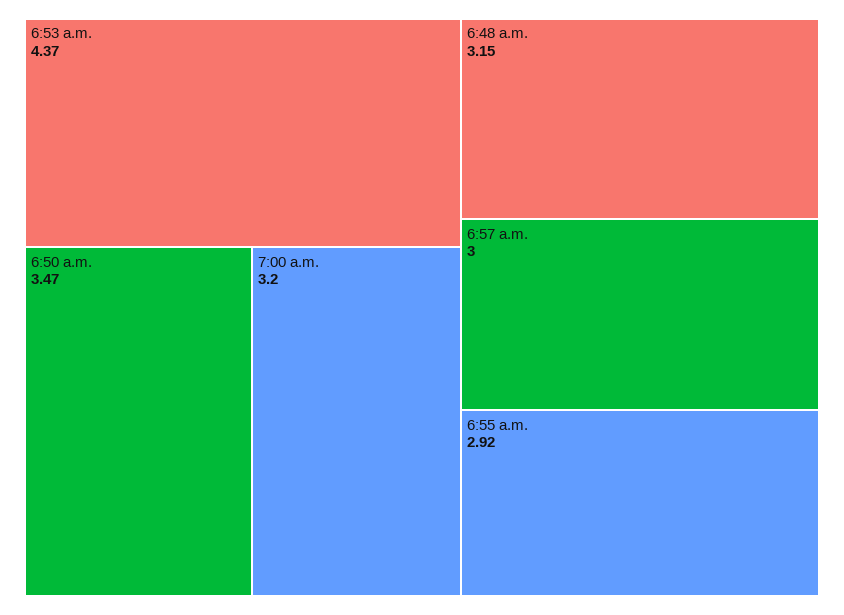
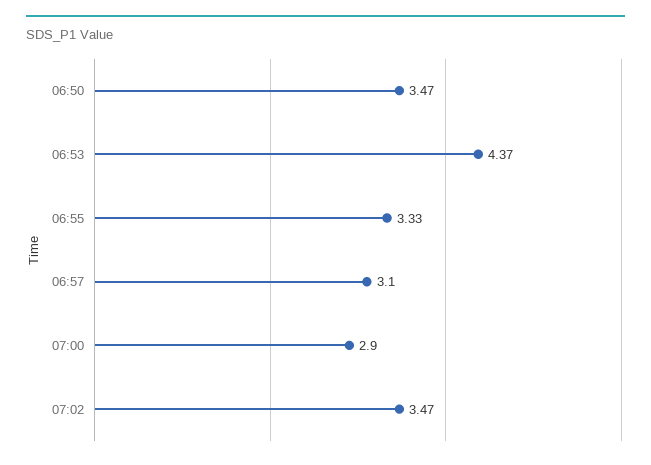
7:00 a.m.: 3.2 -> 2.9
6:48 a.m.: 3.15 -> none
6:57 a.m.: 3 -> 3.1
6:55 a.m.: 2.92 -> 3.33
07:02: none -> 3.47

